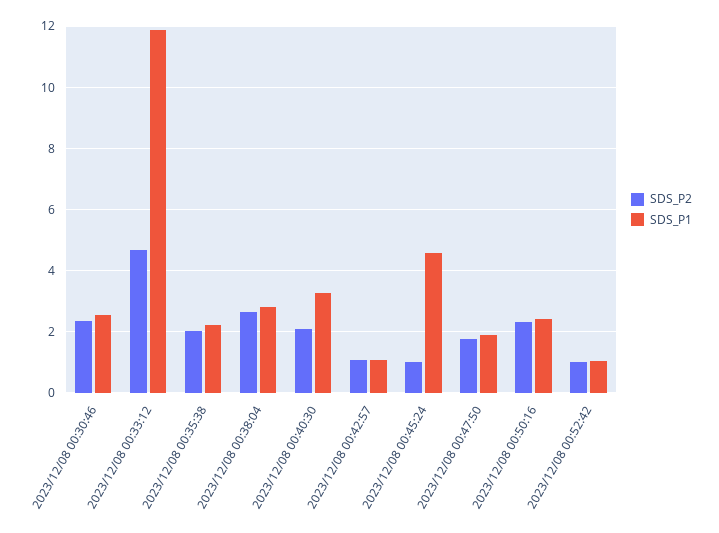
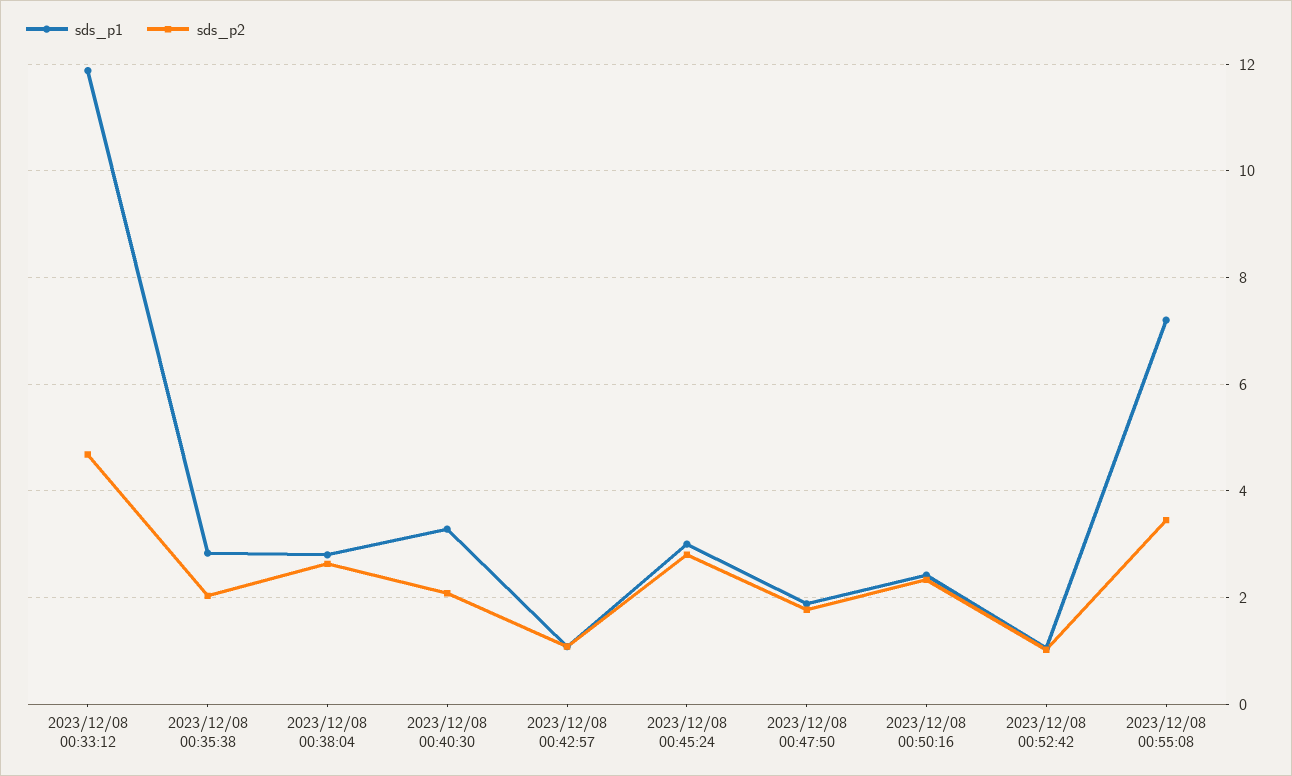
SDS_P2, 2023/12/08 00:30:46: 2.4 -> none
SDS_P1, 2023/12/08 00:30:46: 2.6 -> none
SDS_P1, 2023/12/08 00:35:38: 2.2 -> 2.8
SDS_P2, 2023/12/08 00:45:24: 1 -> 2.8
SDS_P1, 2023/12/08 00:45:24: 4.6 -> 3
SDS_P1, 2023/12/08 00:55:08: none -> 7.2
SDS_P2, 2023/12/08 00:55:08: none -> 3.4

